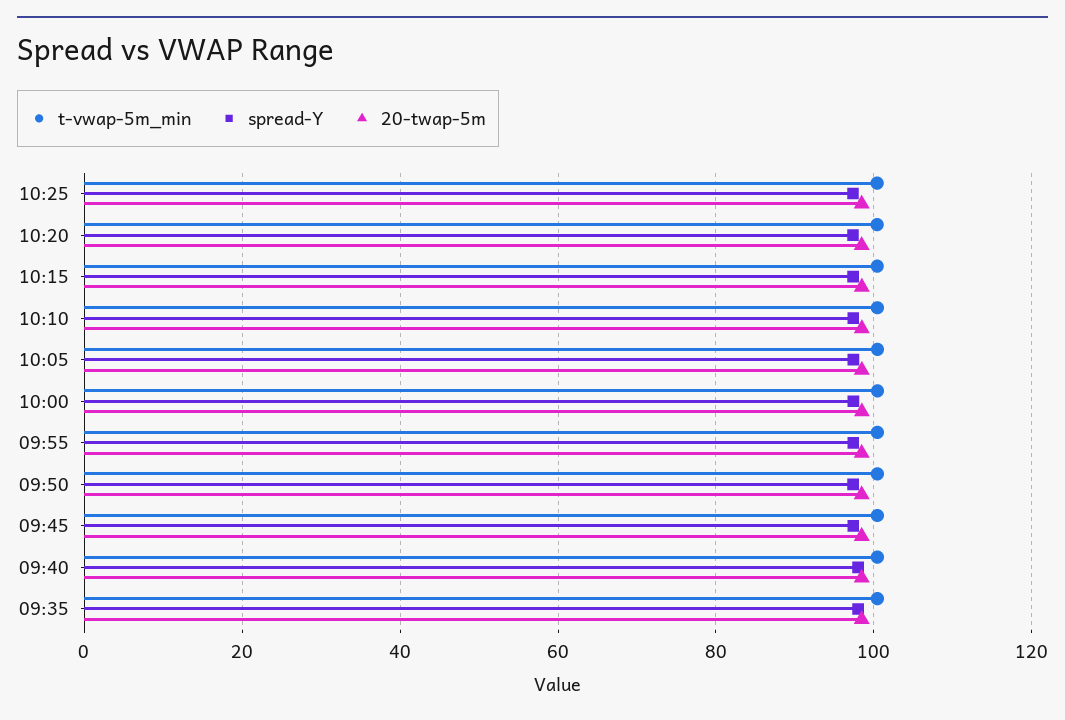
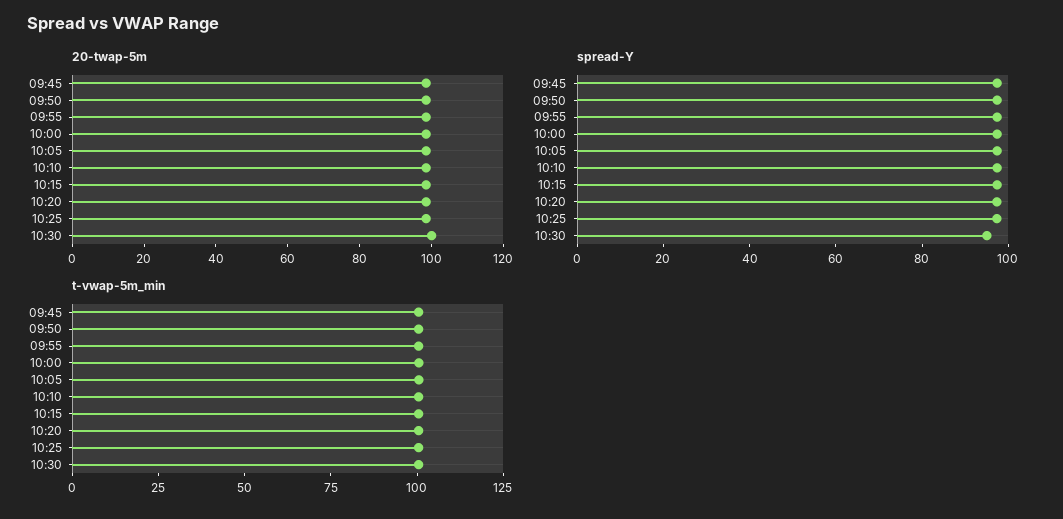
t-vwap-5m_min, 09:40: 100 -> none
spread-Y, 09:40: 98 -> none
20-twap-5m, 09:40: 98 -> none
t-vwap-5m_min, 09:35: 100 -> none
spread-Y, 09:35: 98 -> none
20-twap-5m, 09:35: 98 -> none
20-twap-5m, 10:30: none -> 100
spread-Y, 10:30: none -> 95
t-vwap-5m_min, 10:30: none -> 100

